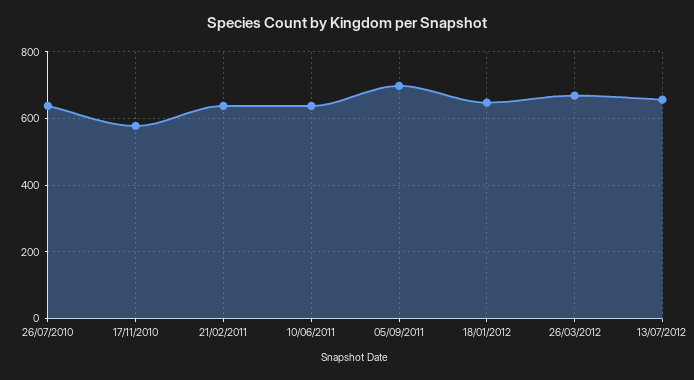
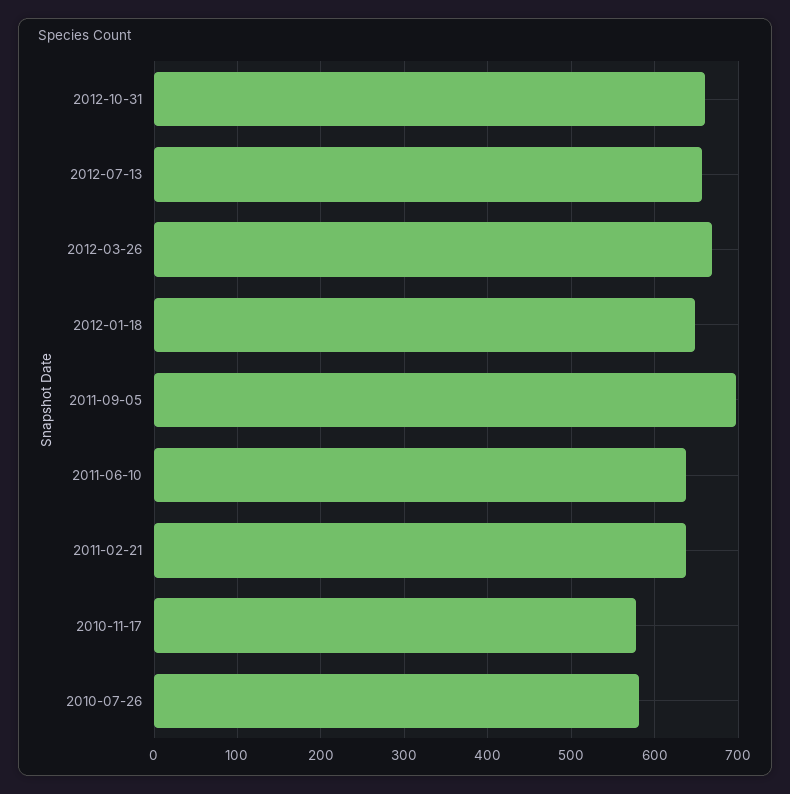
26/07/2010: 640 -> 580
2012-10-31: none -> 660

